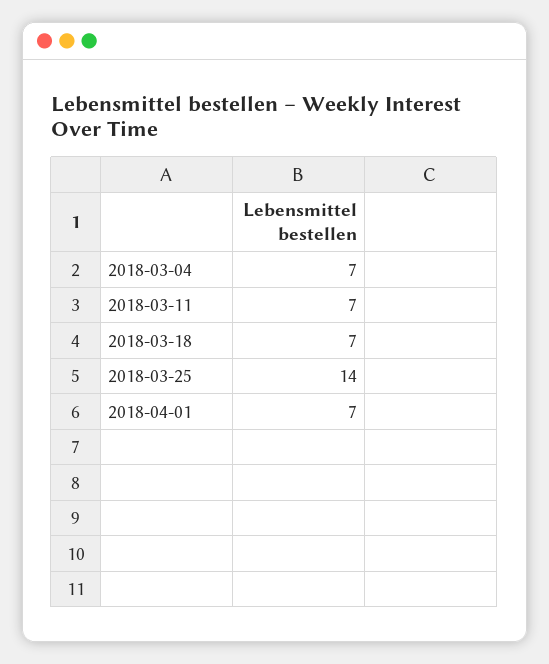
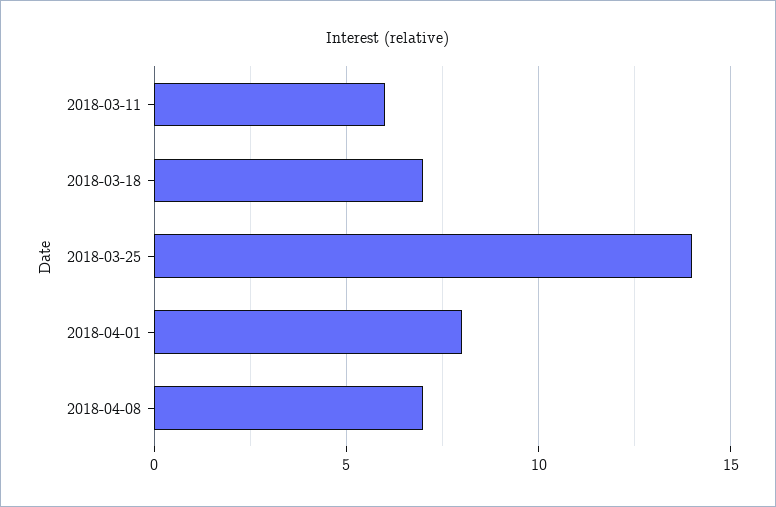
2018-03-04: 7 -> none
2018-03-11: 7 -> 6
2018-04-01: 7 -> 8
2018-04-08: none -> 7

